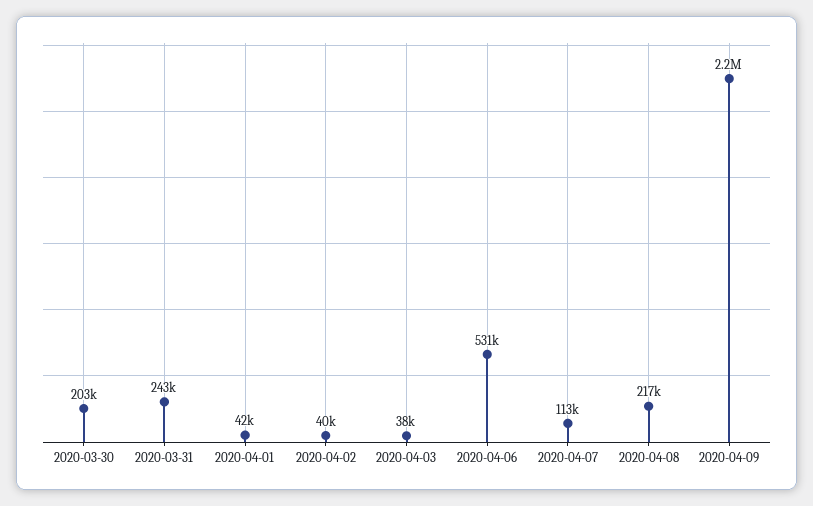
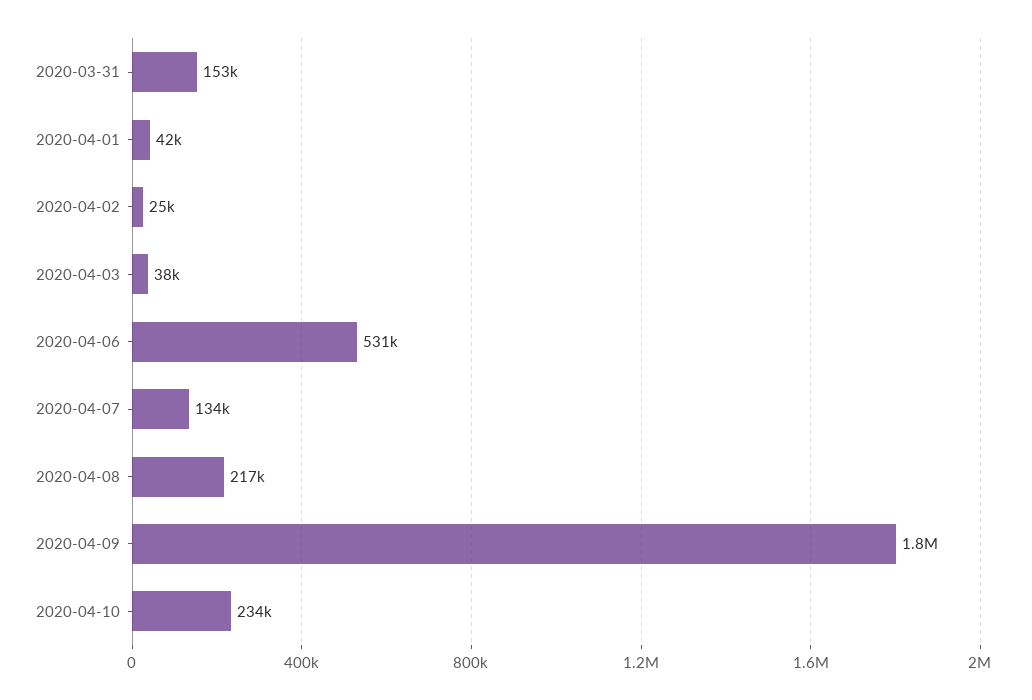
2020-03-30: 203000 -> none
2020-03-31: 243000 -> 153000
2020-04-02: 40000 -> 25000
2020-04-07: 113000 -> 134000
2020-04-09: 2200000 -> 1800000
2020-04-10: none -> 234000

